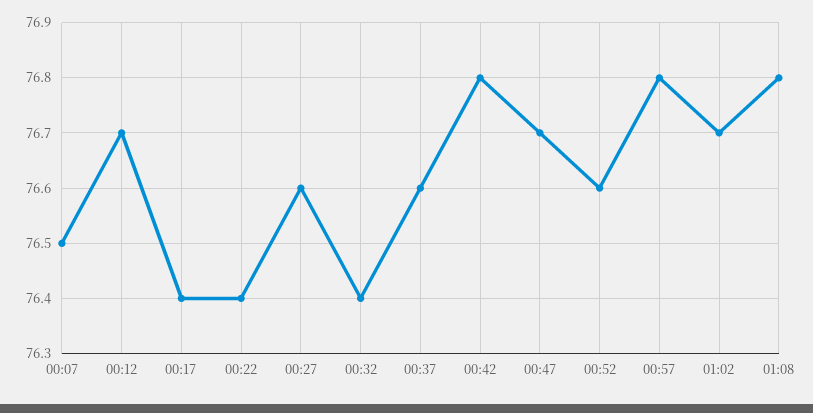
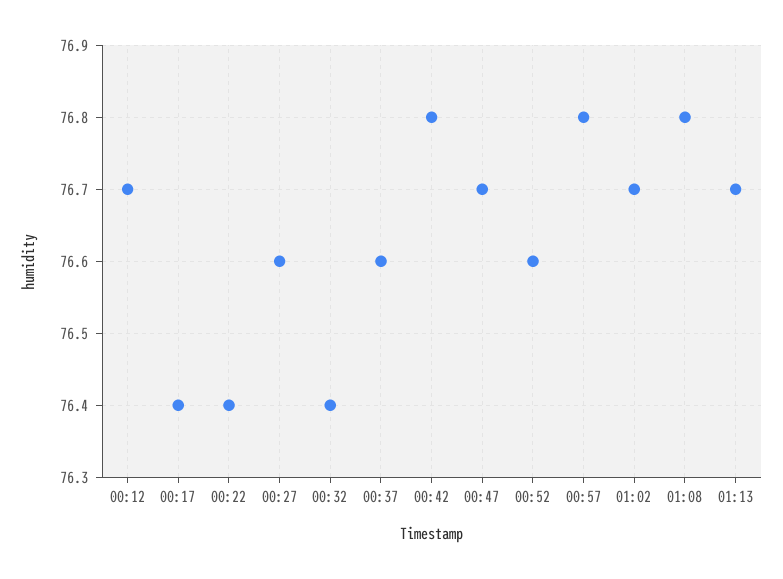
00:07: 76.5 -> none
01:13: none -> 76.7

